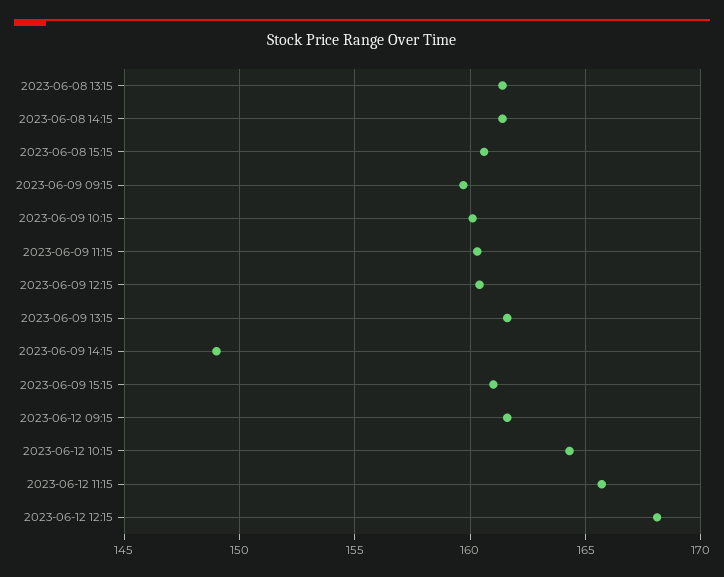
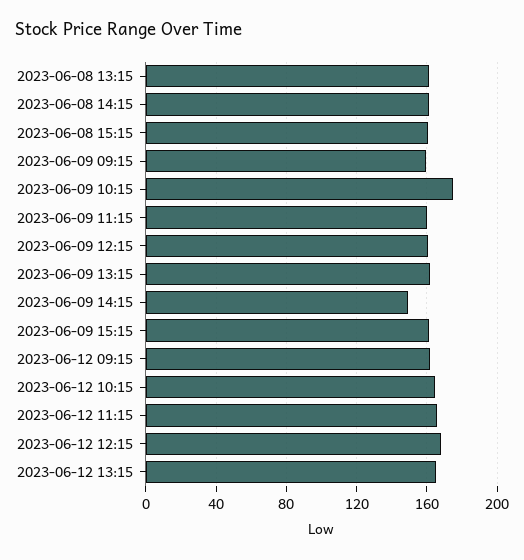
2023-06-09 10:15: 160 -> 175
2023-06-12 13:15: none -> 165

